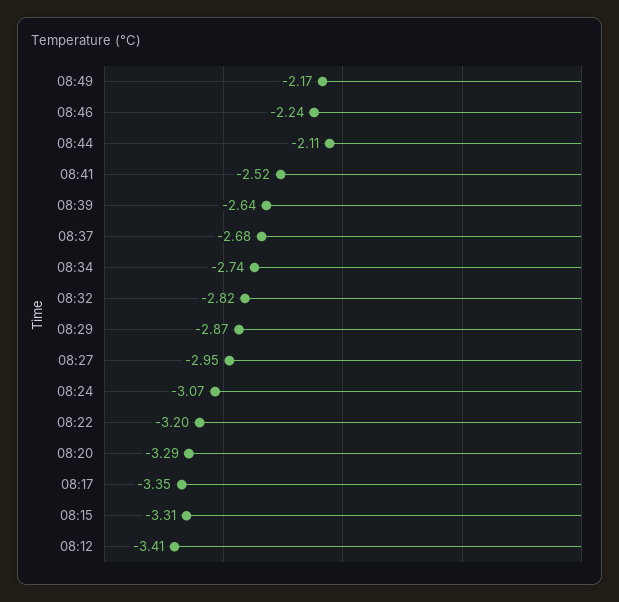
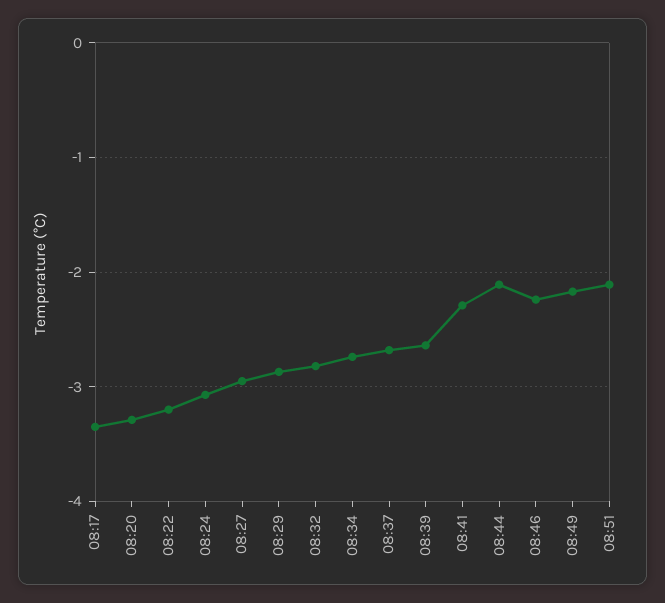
08:41: -2.52 -> -2.3
08:15: -3.31 -> none
08:12: -3.41 -> none
08:51: none -> -2.1

